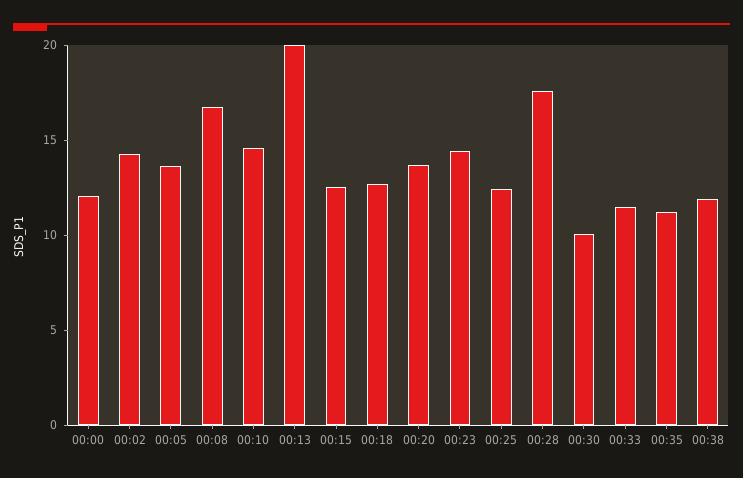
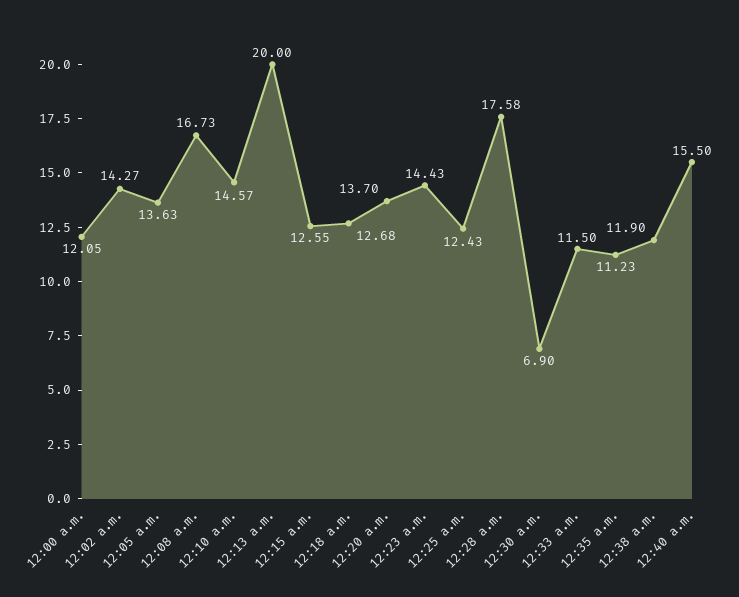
00:30: 10 -> 6.9
12:40 a.m.: none -> 15.5

